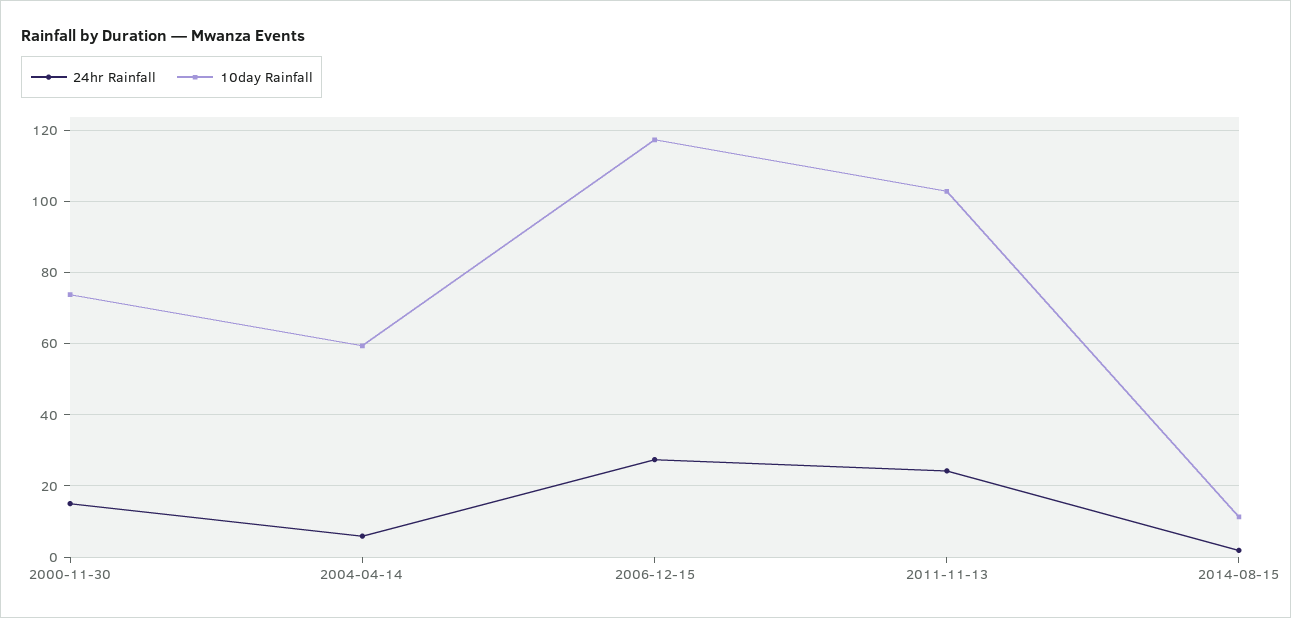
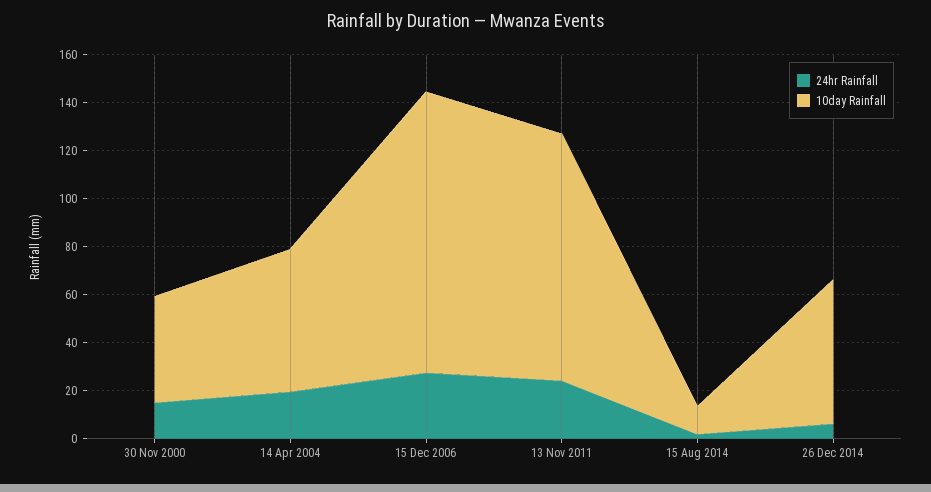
10day Rainfall, 2000-11-30: 74 -> 45
24hr Rainfall, 2004-04-14: 6 -> 20
24hr Rainfall, 26 Dec 2014: none -> 5
10day Rainfall, 26 Dec 2014: none -> 60

